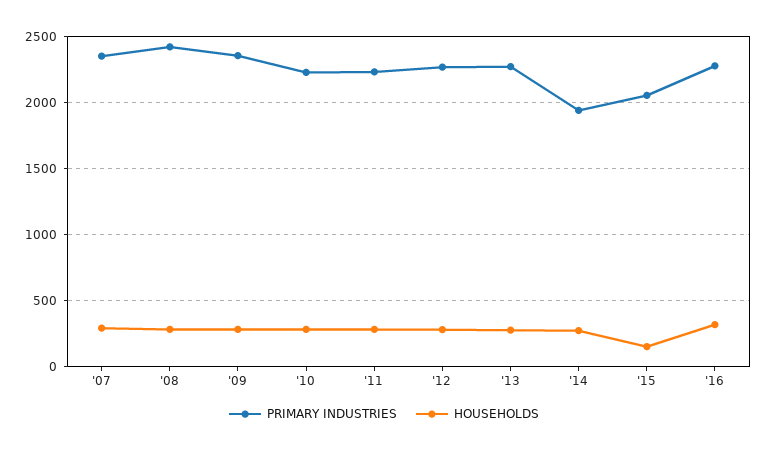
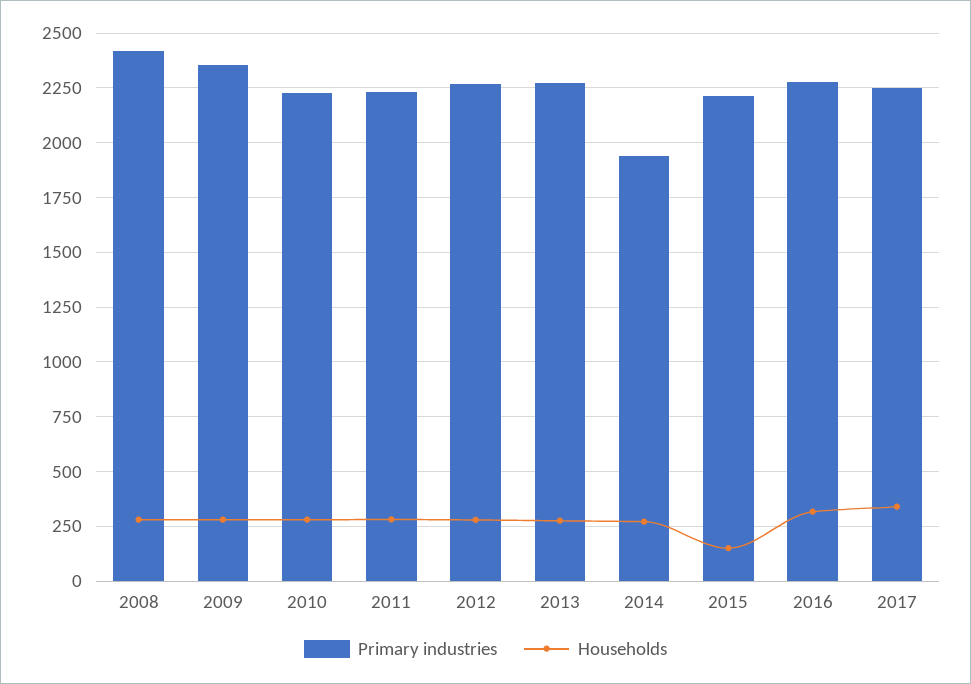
PRIMARY INDUSTRIES, '07: 2350 -> none
HOUSEHOLDS, '07: 300 -> none
PRIMARY INDUSTRIES, '15: 2050 -> 2200
PRIMARY INDUSTRIES, 2017: none -> 2250
HOUSEHOLDS, 2017: none -> 350

